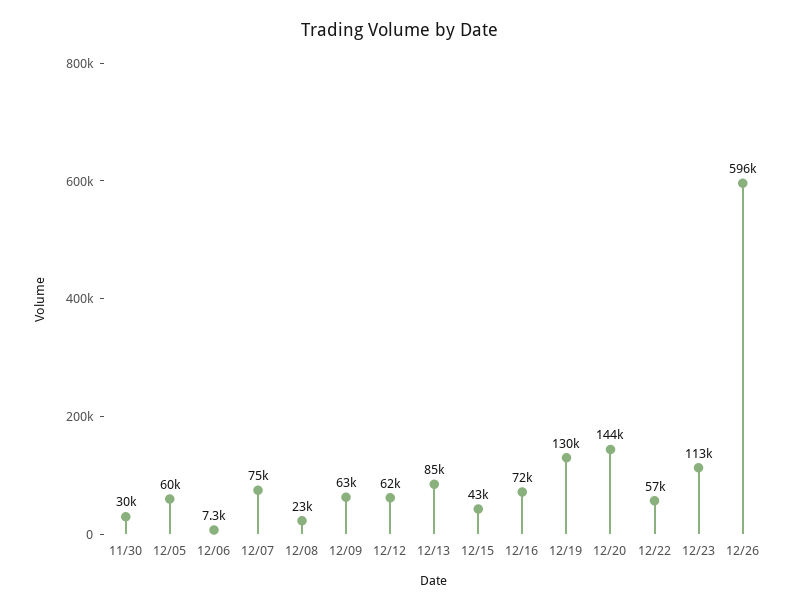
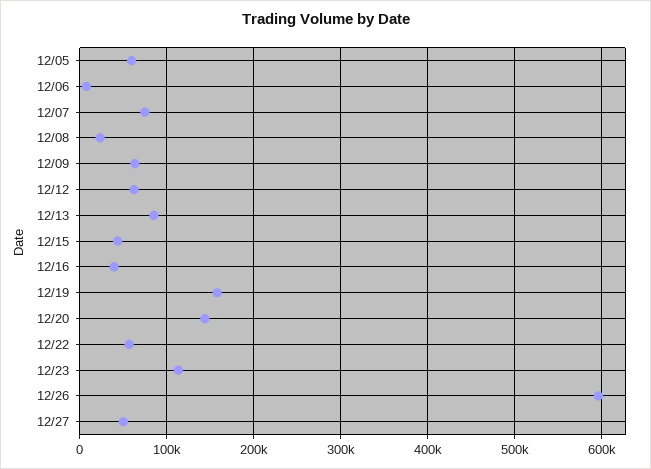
11/30: 30000 -> none
12/16: 72000 -> 40000
12/19: 130000 -> 160000
12/27: none -> 50000

